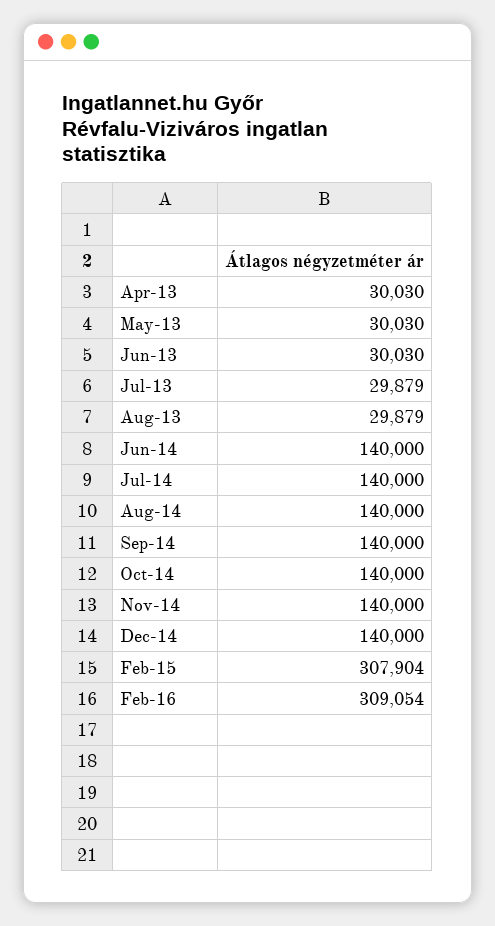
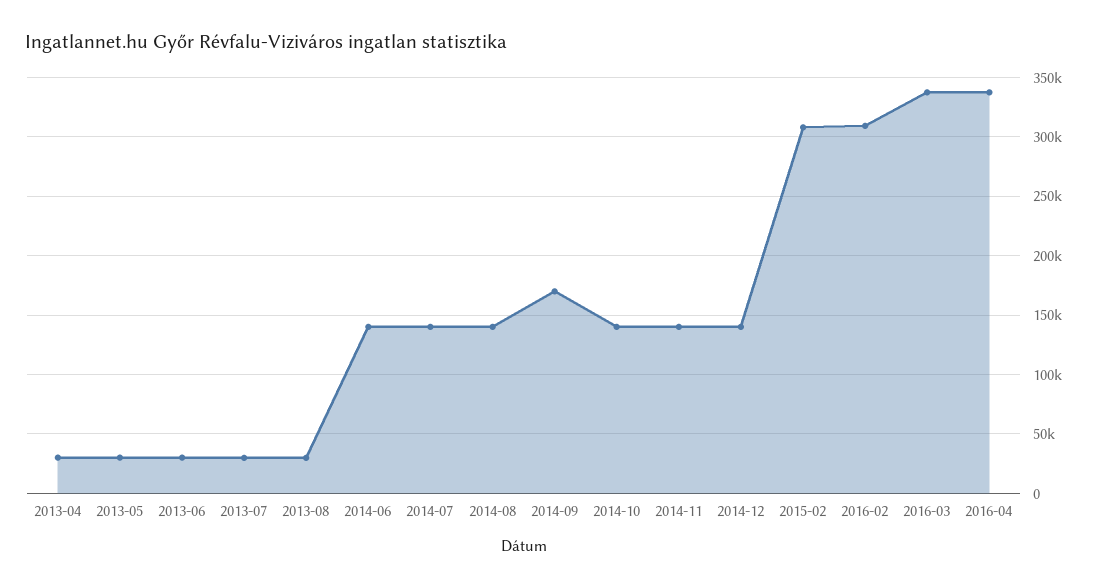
Sep-14: 140000 -> 170000
2016-03: none -> 340000
2016-04: none -> 340000

